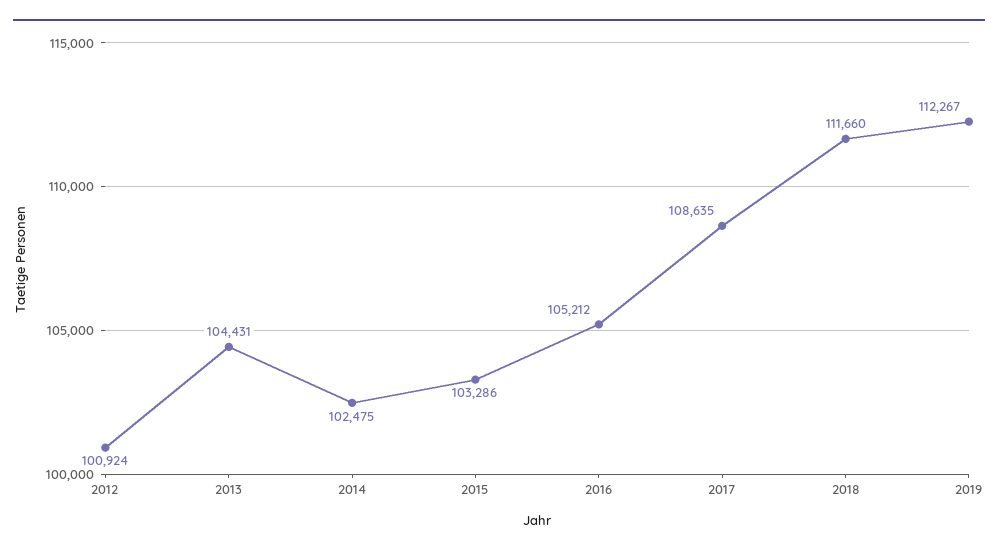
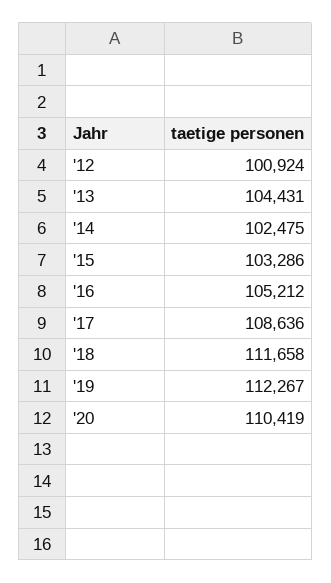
2017: 108635 -> 108636
2018: 111660 -> 111658
'20: none -> 110419

